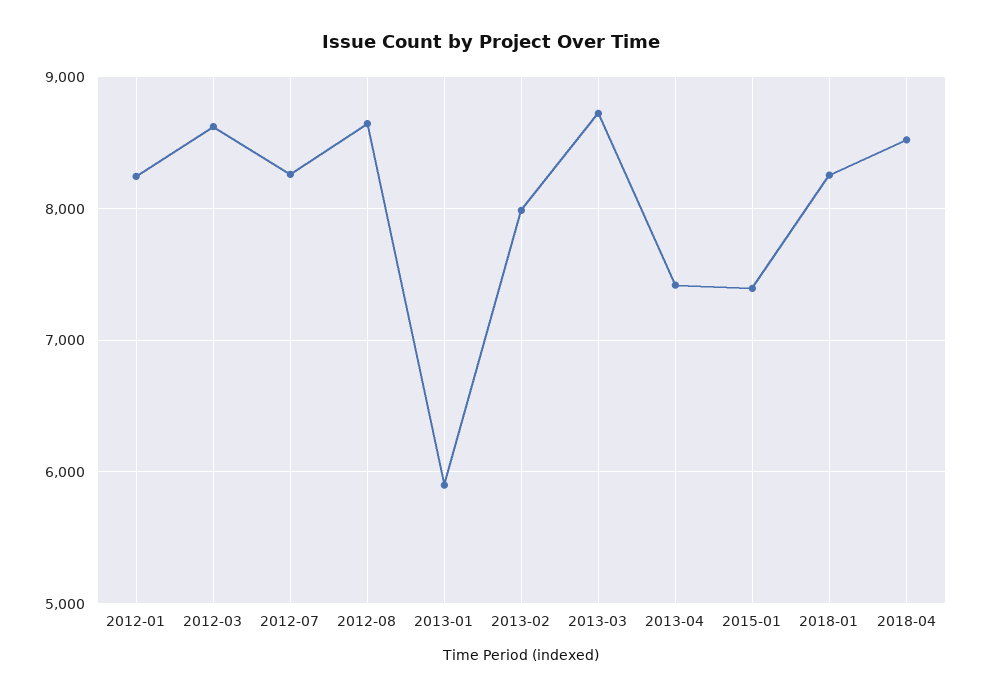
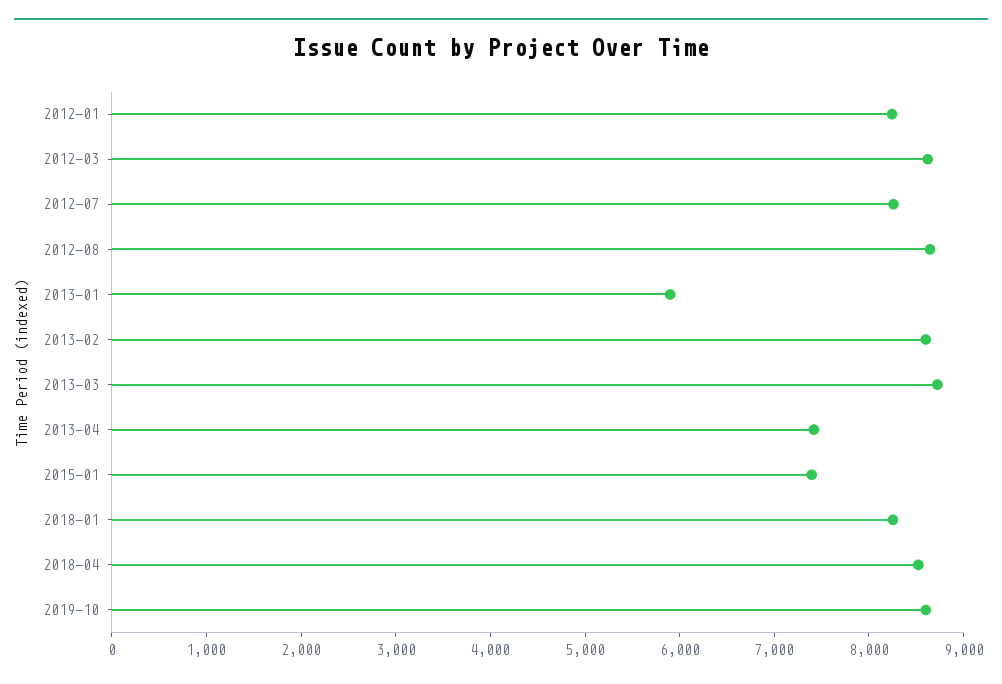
2013-02: 8000 -> 8600
2019-10: none -> 8600

